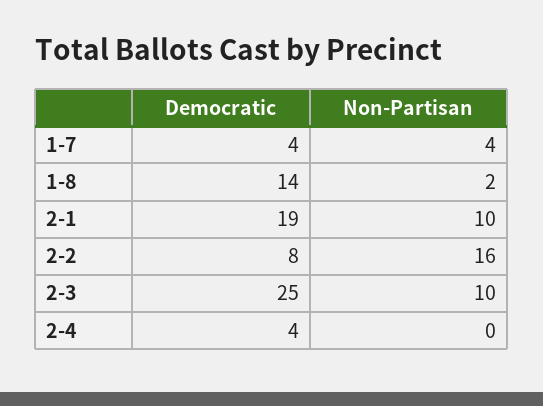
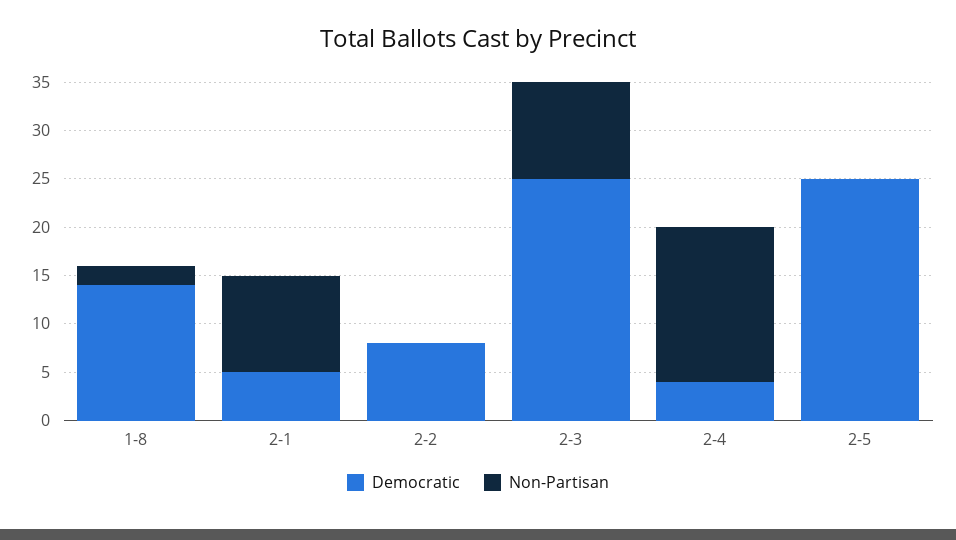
Democratic, 1-7: 4 -> none
Non-Partisan, 1-7: 4 -> none
Democratic, 2-1: 19 -> 5
Non-Partisan, 2-2: 16 -> 0
Non-Partisan, 2-4: 0 -> 16
Democratic, 2-5: none -> 25
Non-Partisan, 2-5: none -> 0

